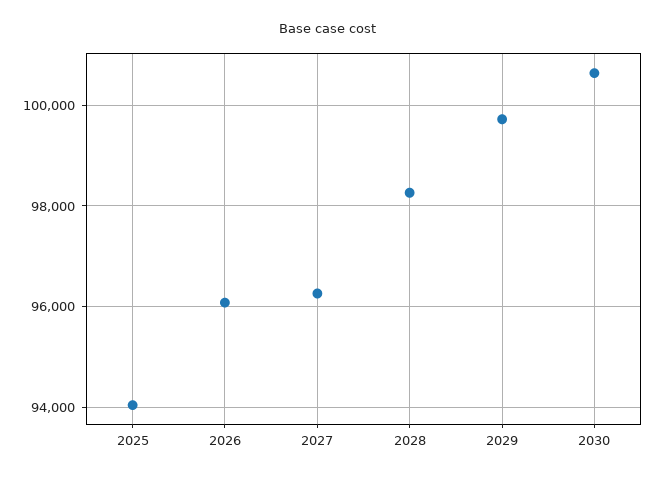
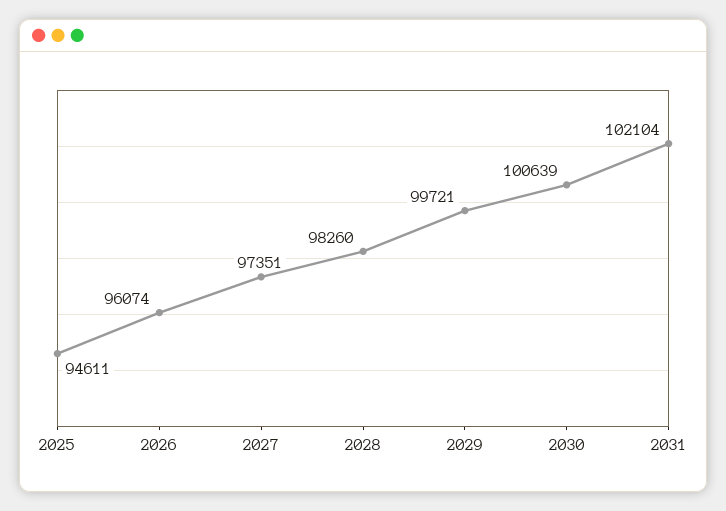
2025: 94000 -> 94611
2027: 96200 -> 97351
2031: none -> 102104

